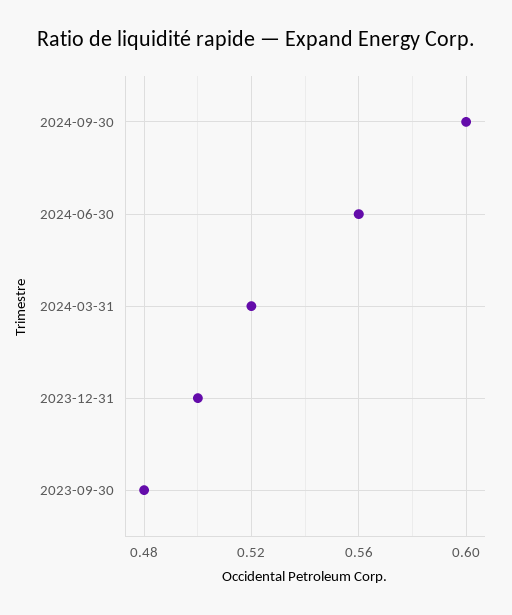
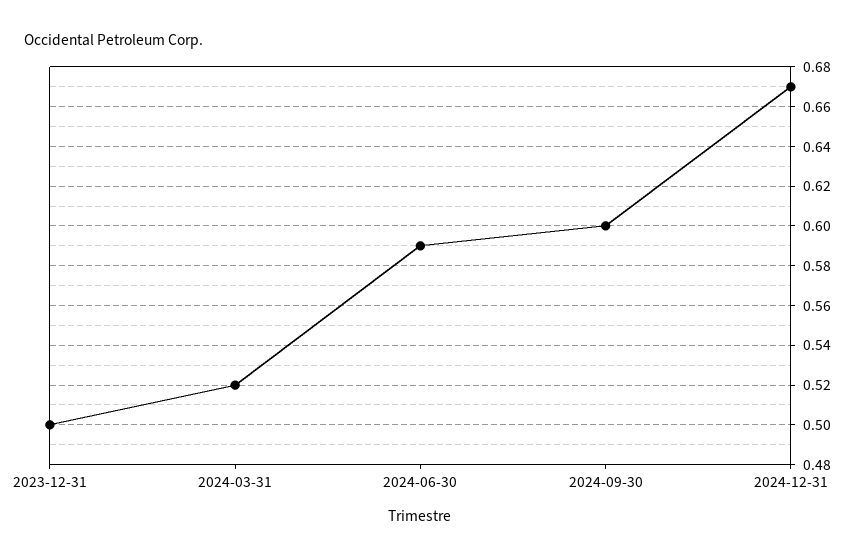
2024-06-30: 0.56 -> 0.59
2023-09-30: 0.48 -> none
2024-12-31: none -> 0.67

